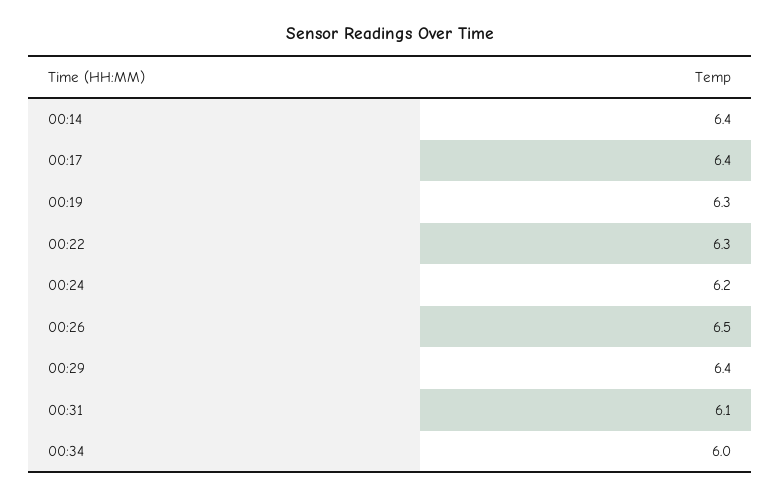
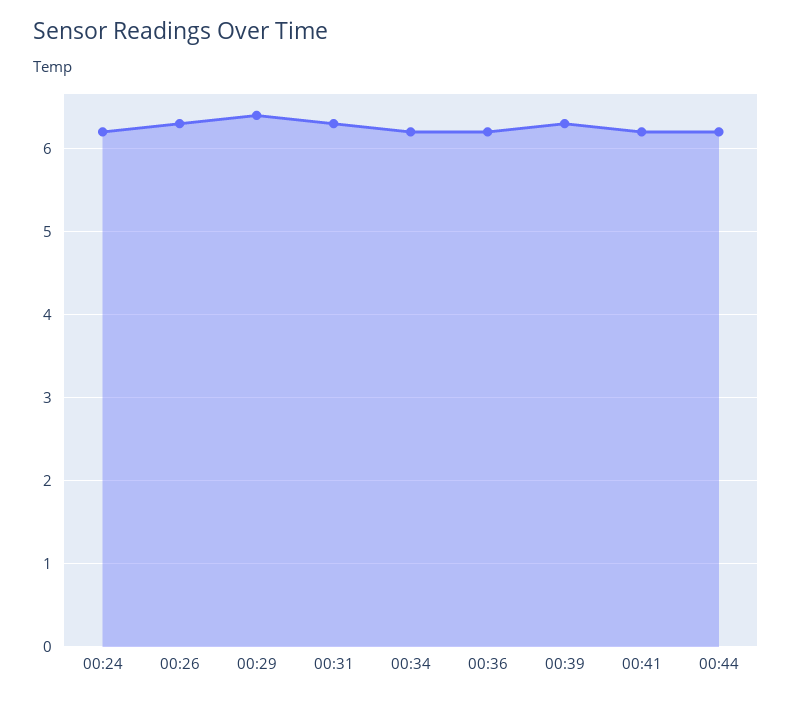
00:14: 6.4 -> none
00:17: 6.4 -> none
00:19: 6.3 -> none
00:22: 6.3 -> none
00:26: 6.5 -> 6.3
00:31: 6.1 -> 6.3
00:34: 6 -> 6.2
00:36: none -> 6.2
00:39: none -> 6.3
00:41: none -> 6.2
00:44: none -> 6.2

